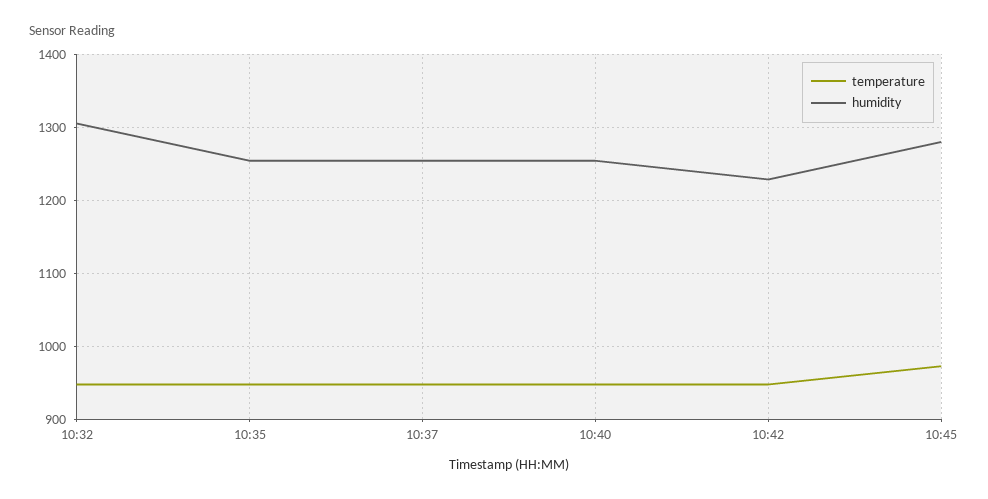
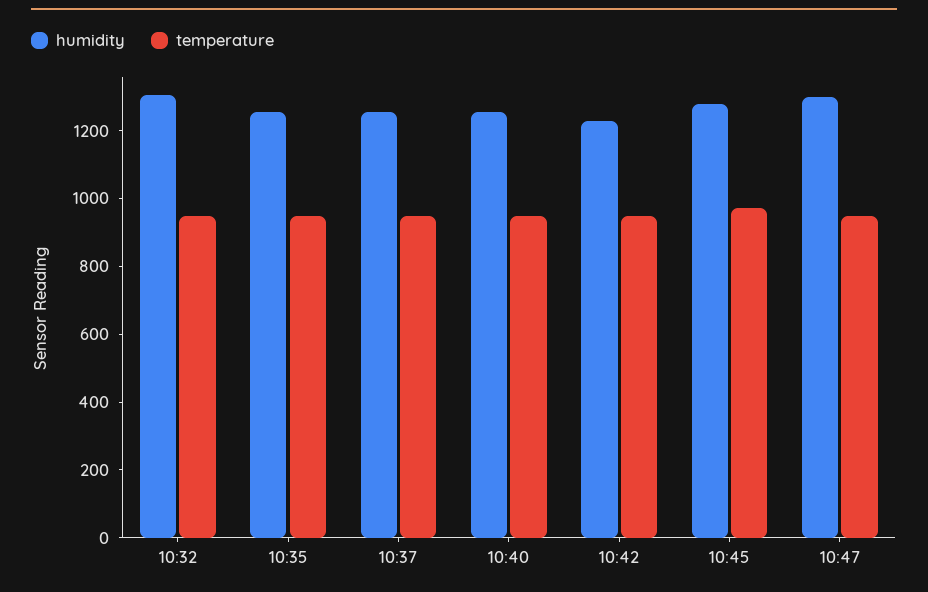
humidity, 10:47: none -> 1300
temperature, 10:47: none -> 950

